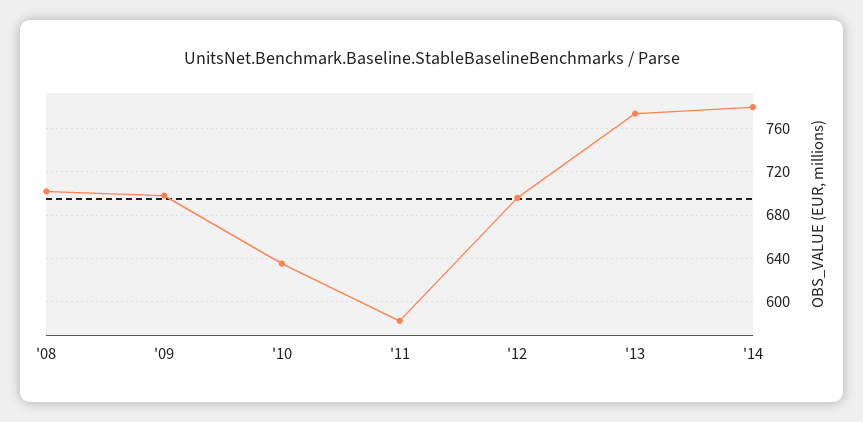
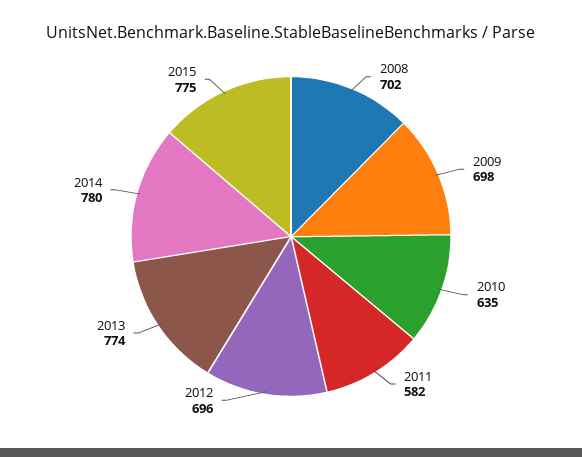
2015: none -> 775

